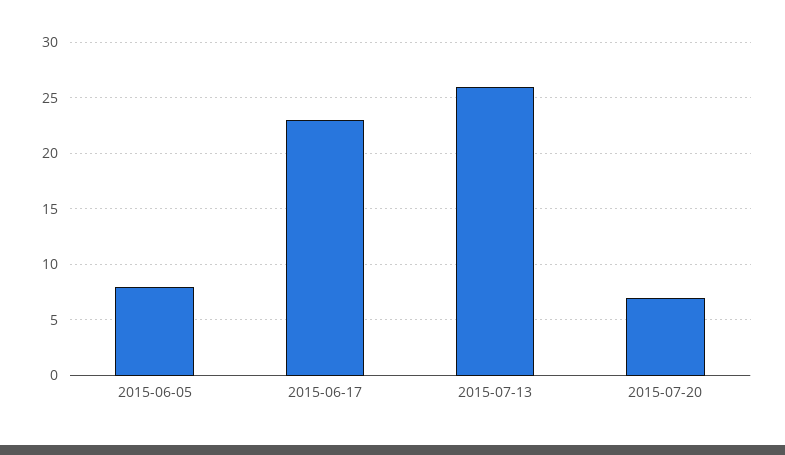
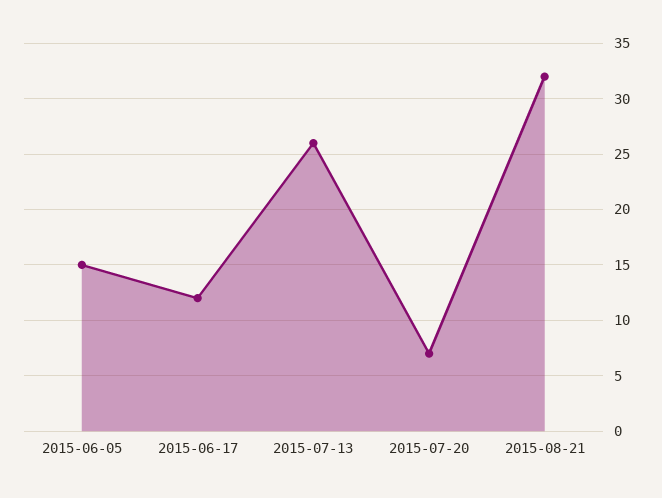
2015-06-05: 8 -> 15
2015-06-17: 23 -> 12
2015-08-21: none -> 32

